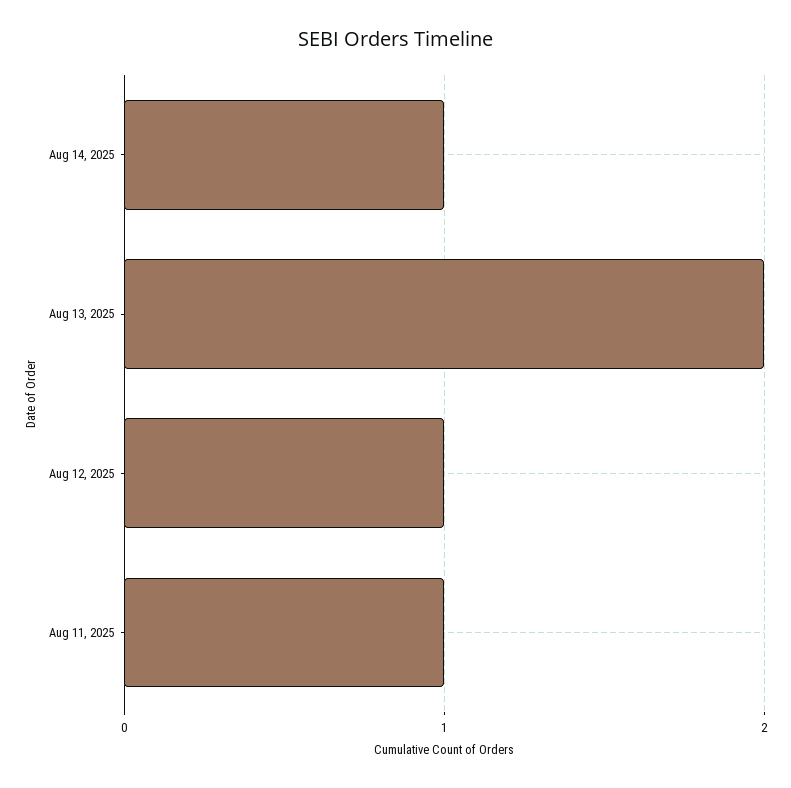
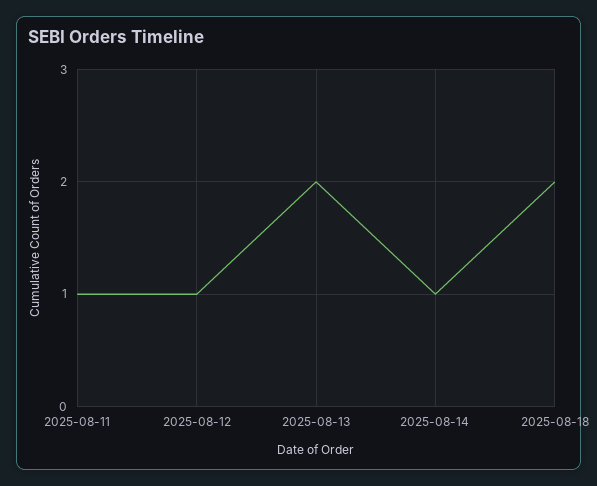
2025-08-18: none -> 2

